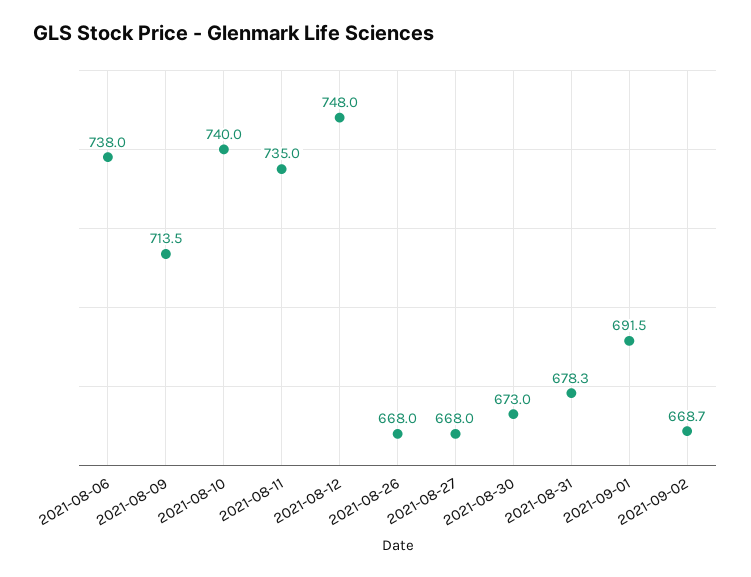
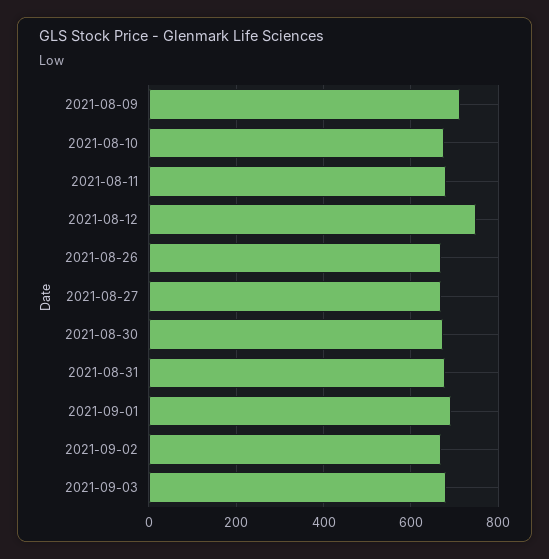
2021-08-06: 738 -> none
2021-08-10: 740 -> 680
2021-08-11: 735 -> 680
2021-09-03: none -> 680

